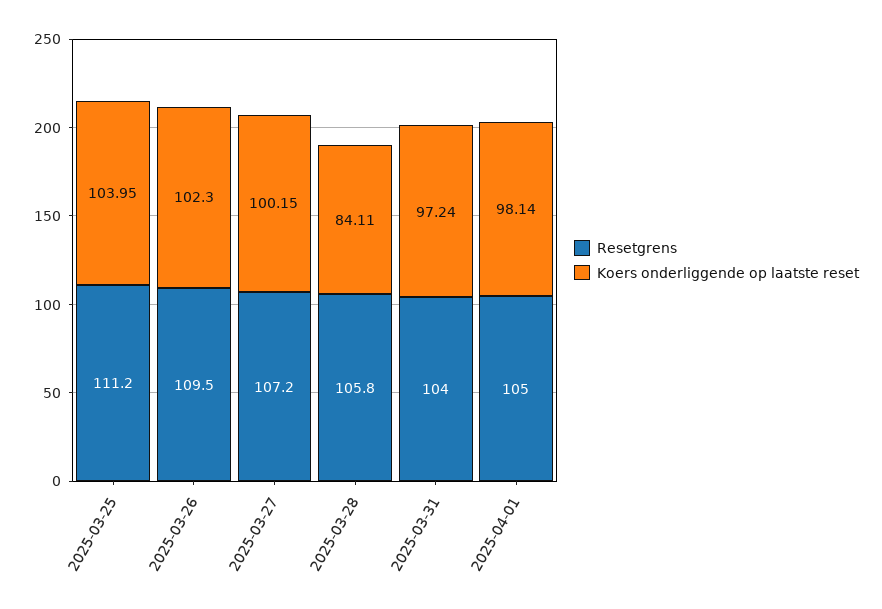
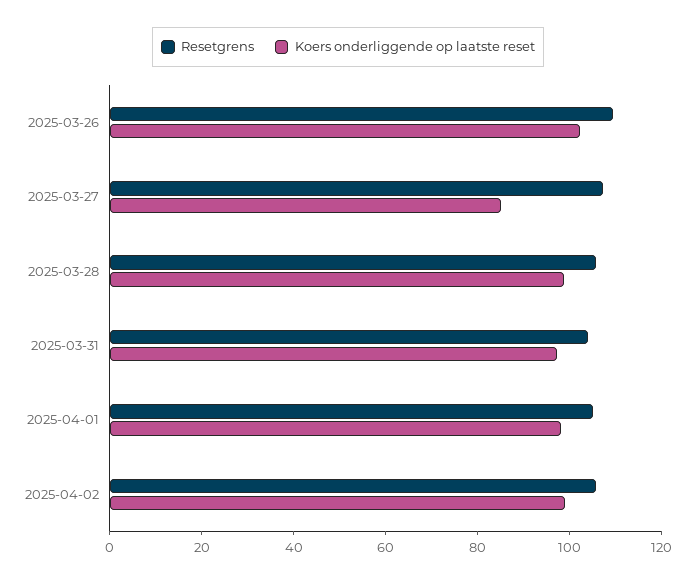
Resetgrens, 2025-03-25: 111.2 -> none
Koers onderliggende op laatste reset, 2025-03-25: 103.95 -> none
Koers onderliggende op laatste reset, 2025-03-27: 100.15 -> 85
Koers onderliggende op laatste reset, 2025-03-28: 84.11 -> 100
Resetgrens, 2025-04-02: none -> 105
Koers onderliggende op laatste reset, 2025-04-02: none -> 100

